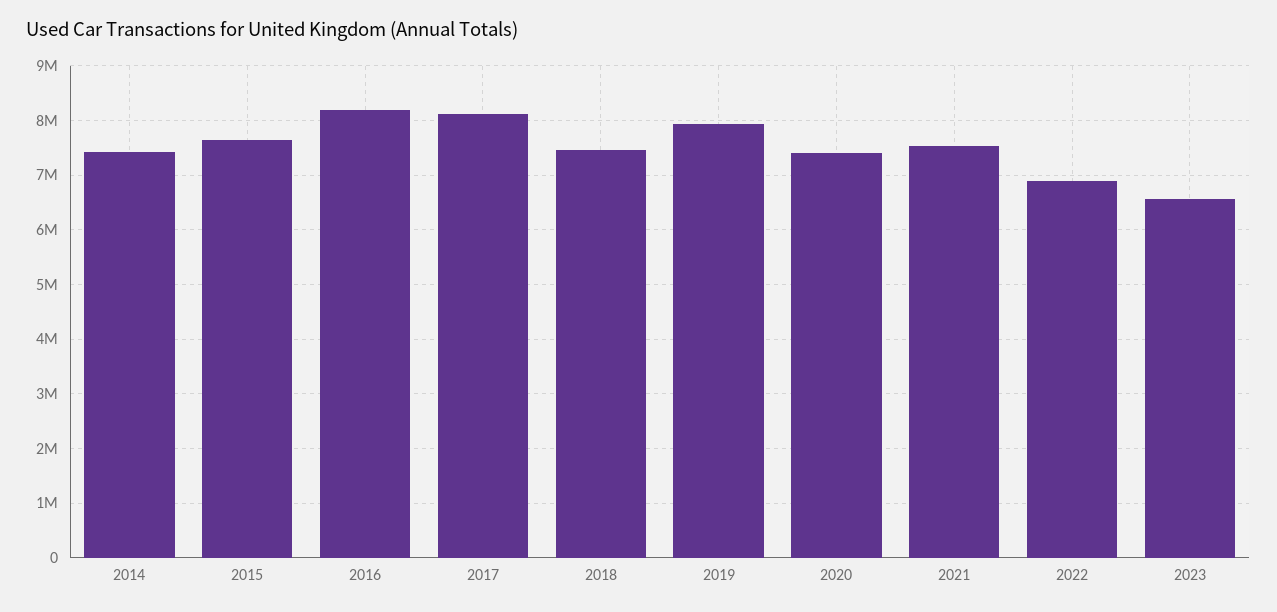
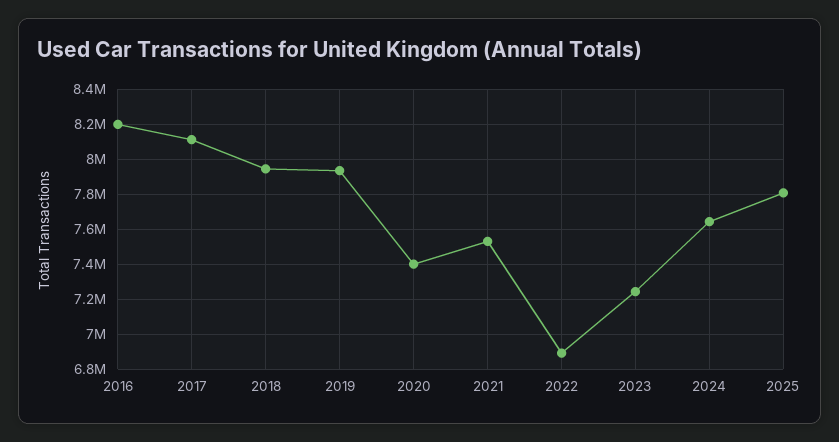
2014: 7400000 -> none
2015: 7600000 -> none
2018: 7400000 -> 7950000
2023: 6600000 -> 7250000
2024: none -> 7650000
2025: none -> 7800000

